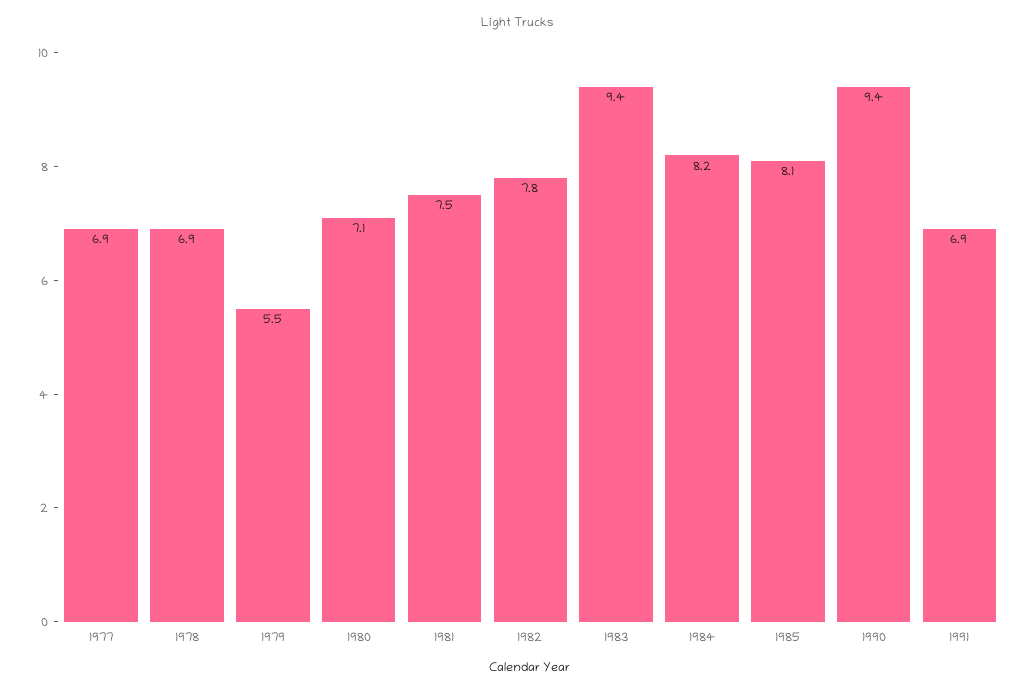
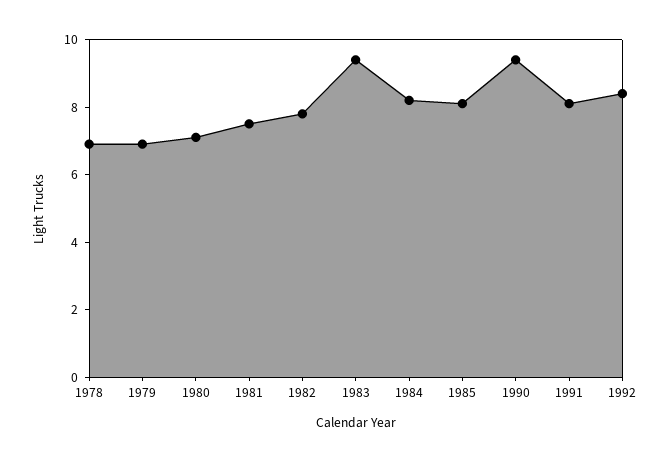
1977: 6.9 -> none
1979: 5.5 -> 7
1991: 6.9 -> 8
1992: none -> 8.5

